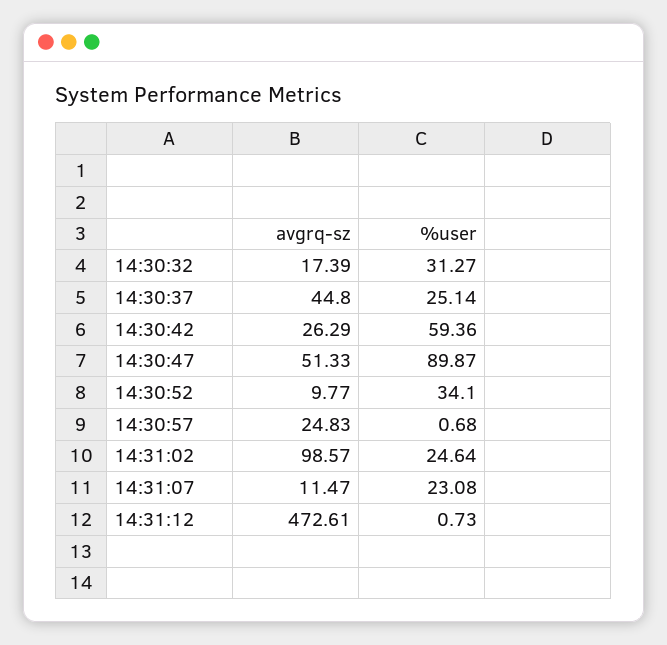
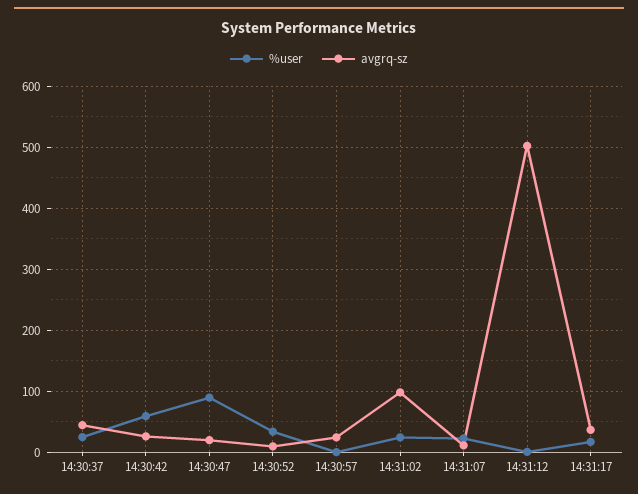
avgrq-sz, 14:30:32: 17.39 -> none
%user, 14:30:32: 31.27 -> none
avgrq-sz, 14:30:47: 51.33 -> 20
avgrq-sz, 14:31:12: 472.61 -> 500
%user, 14:31:17: none -> 20
avgrq-sz, 14:31:17: none -> 40

